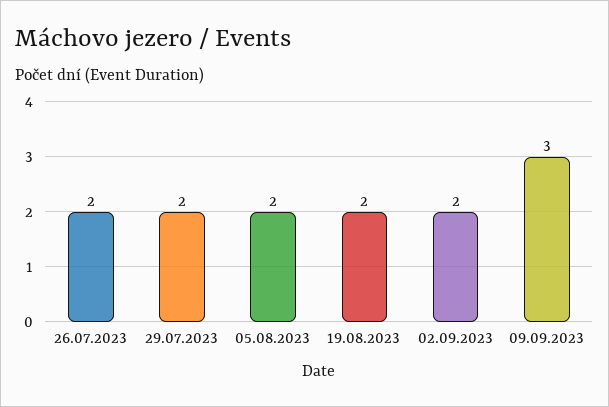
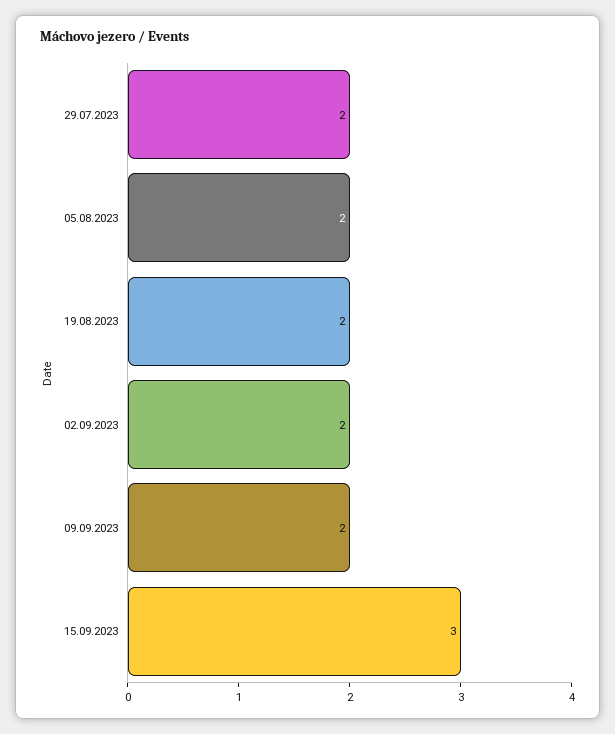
26.07.2023: 2 -> none
09.09.2023: 3 -> 2
15.09.2023: none -> 3

